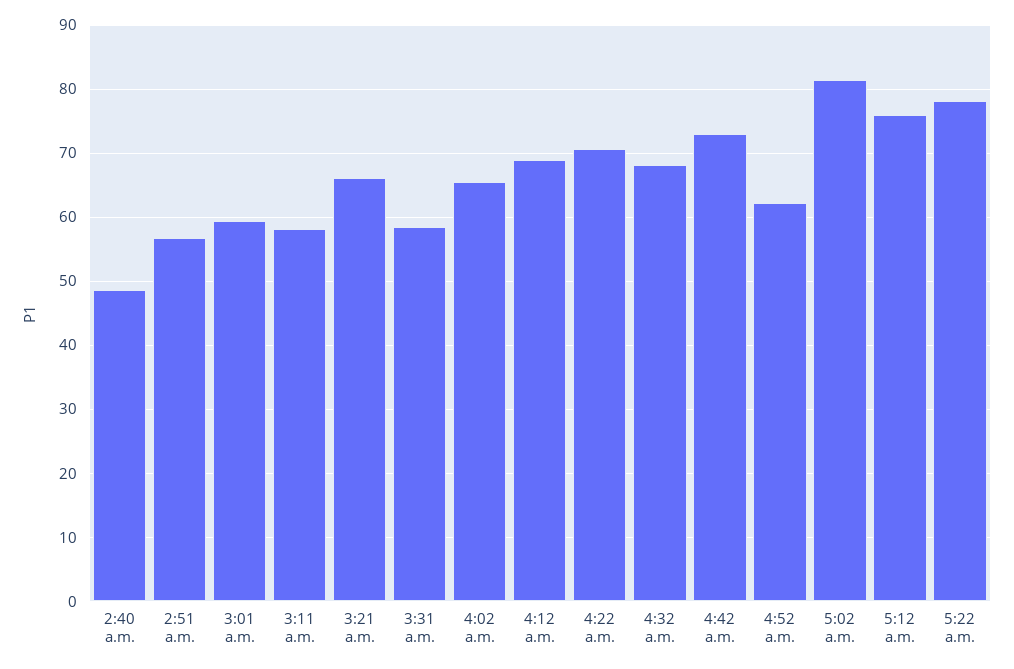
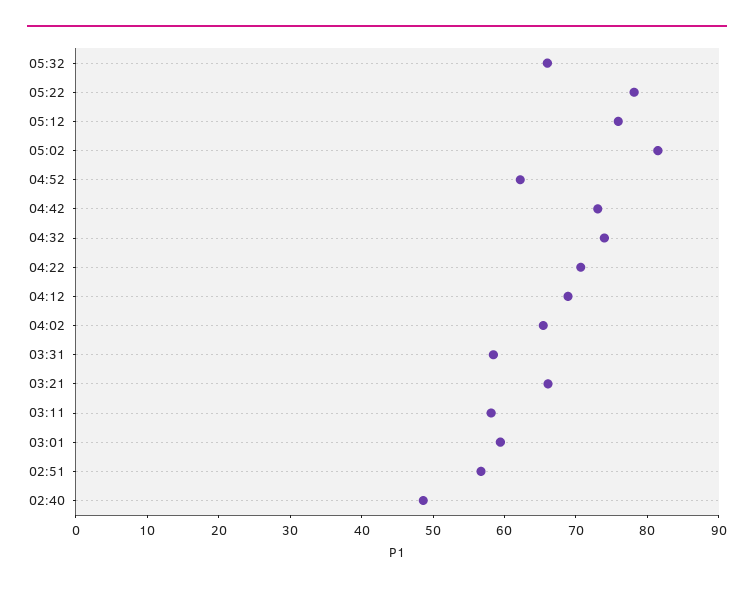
4:32 a.m.: 68 -> 74
05:32: none -> 66

